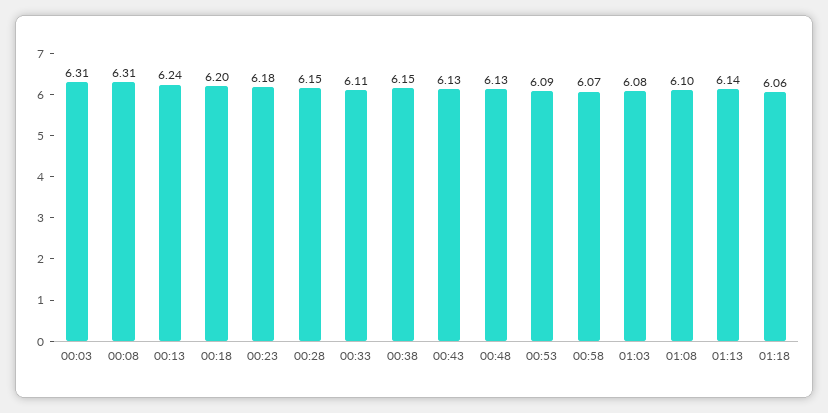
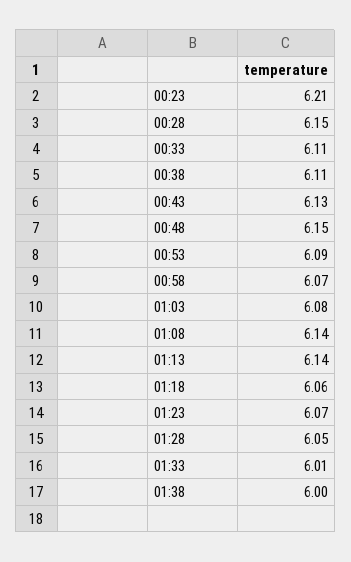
00:03: 6.31 -> none
00:08: 6.31 -> none
00:13: 6.24 -> none
00:18: 6.2 -> none
00:23: 6.18 -> 6.21
00:38: 6.15 -> 6.11
00:48: 6.13 -> 6.15
01:08: 6.1 -> 6.14
01:23: none -> 6.07
01:28: none -> 6.05
01:33: none -> 6.01
01:38: none -> 6

